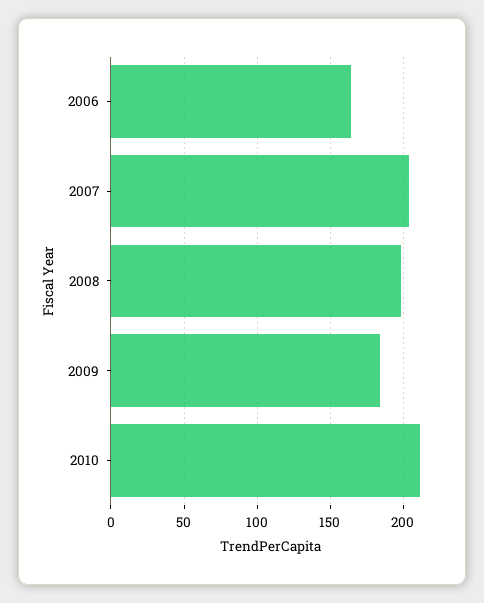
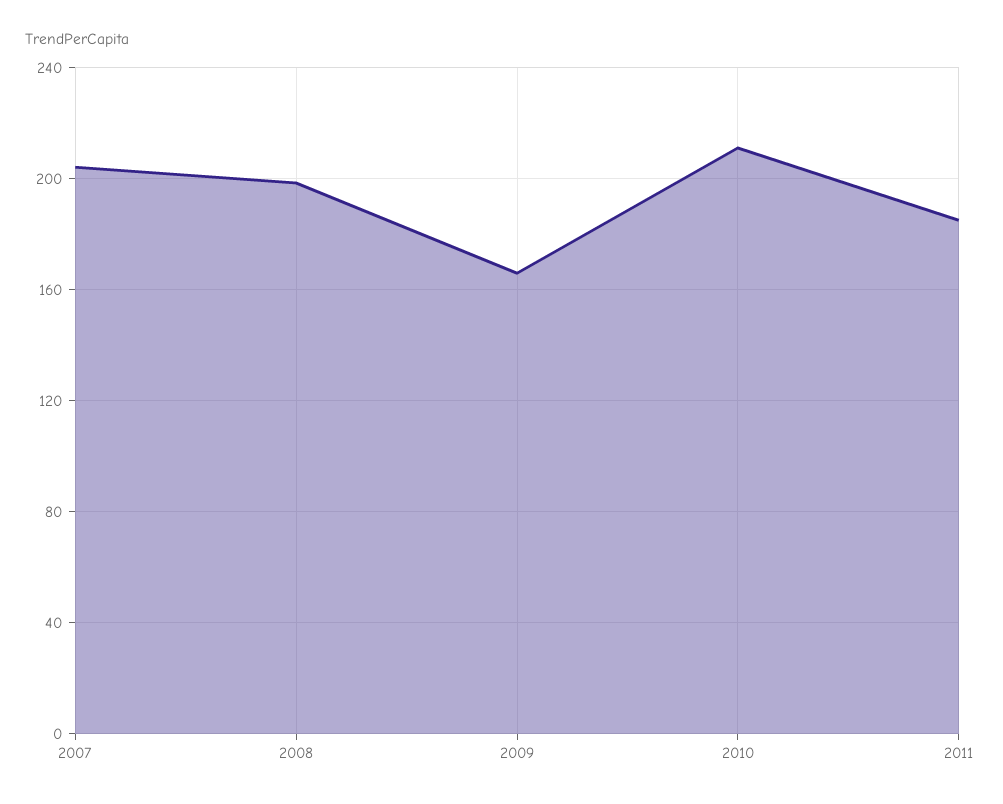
2006: 165 -> none
2009: 185 -> 165
2011: none -> 185

